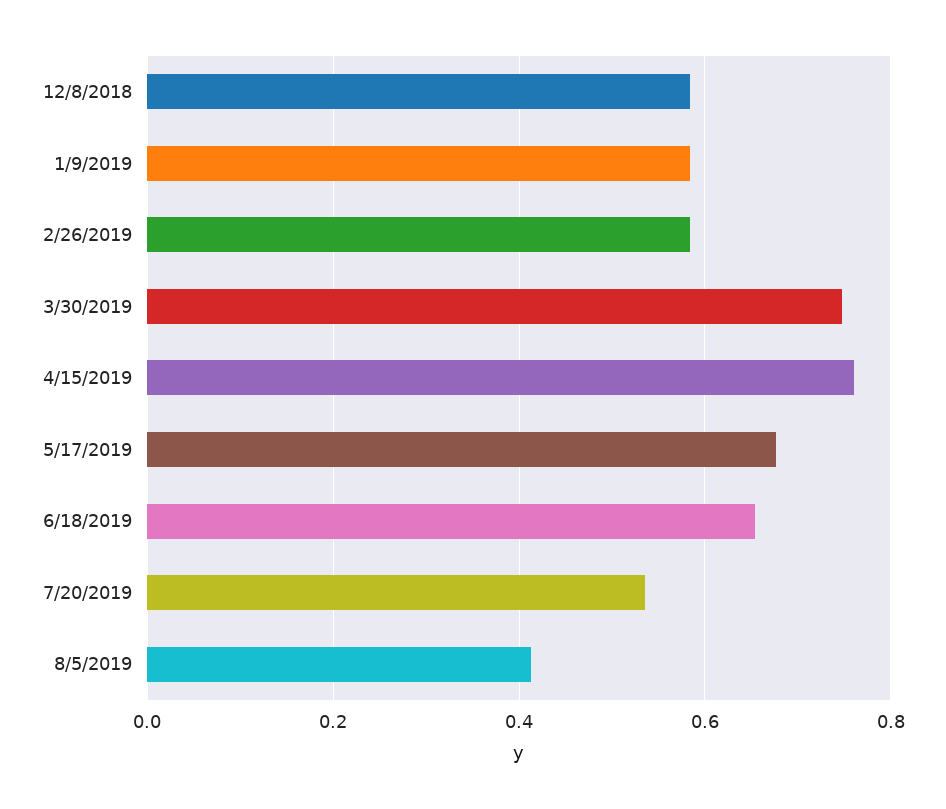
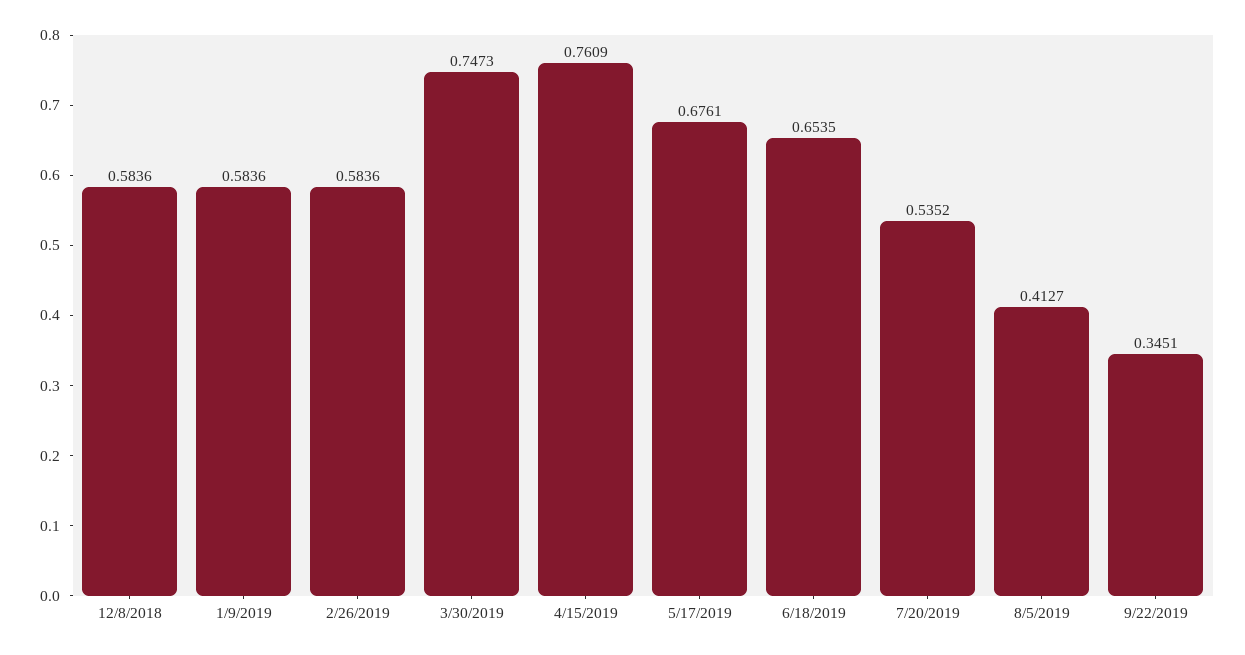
9/22/2019: none -> 0.3451

